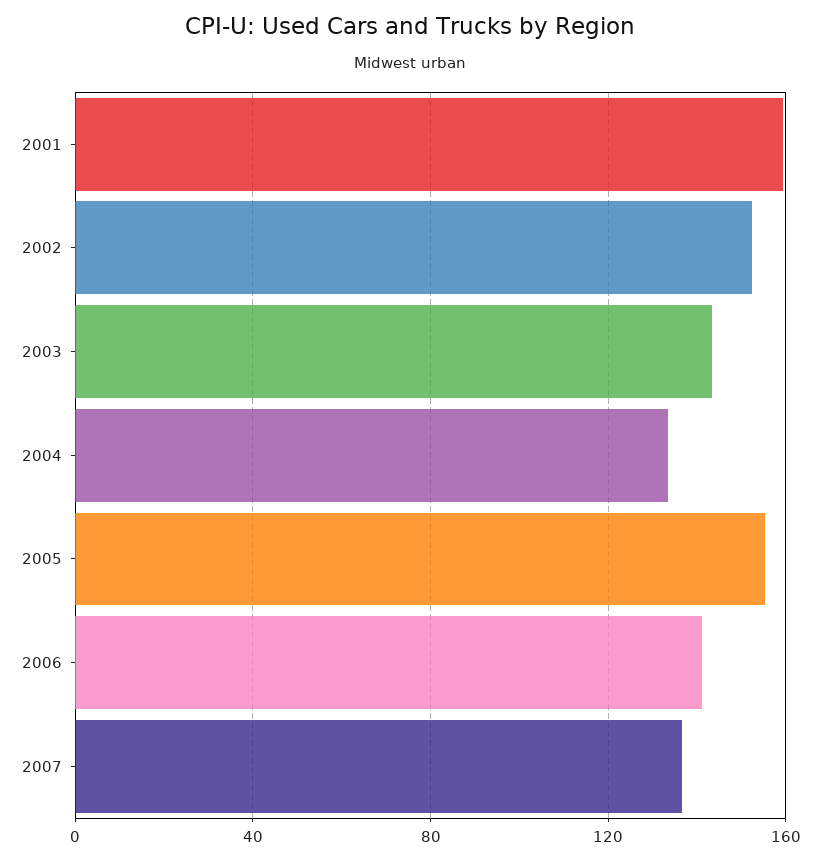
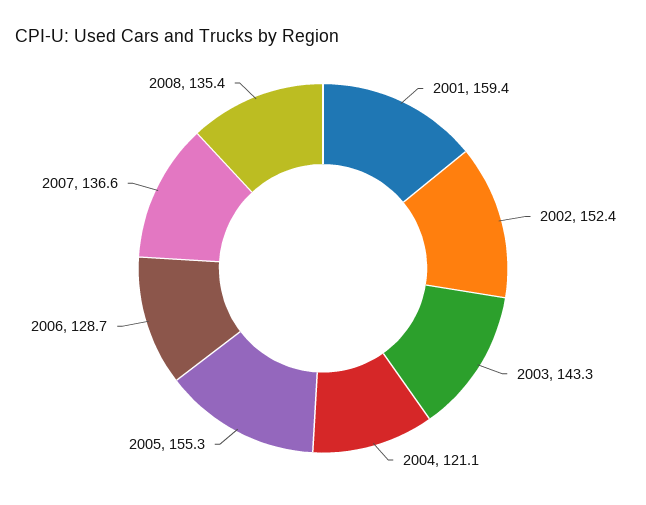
2004: 135 -> 121.1
2006: 140 -> 128.7
2008: none -> 135.4

